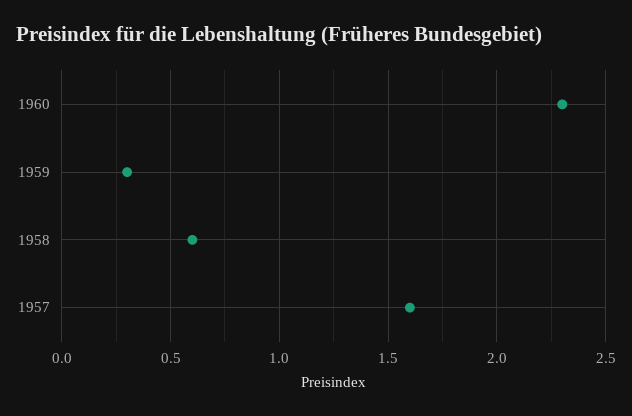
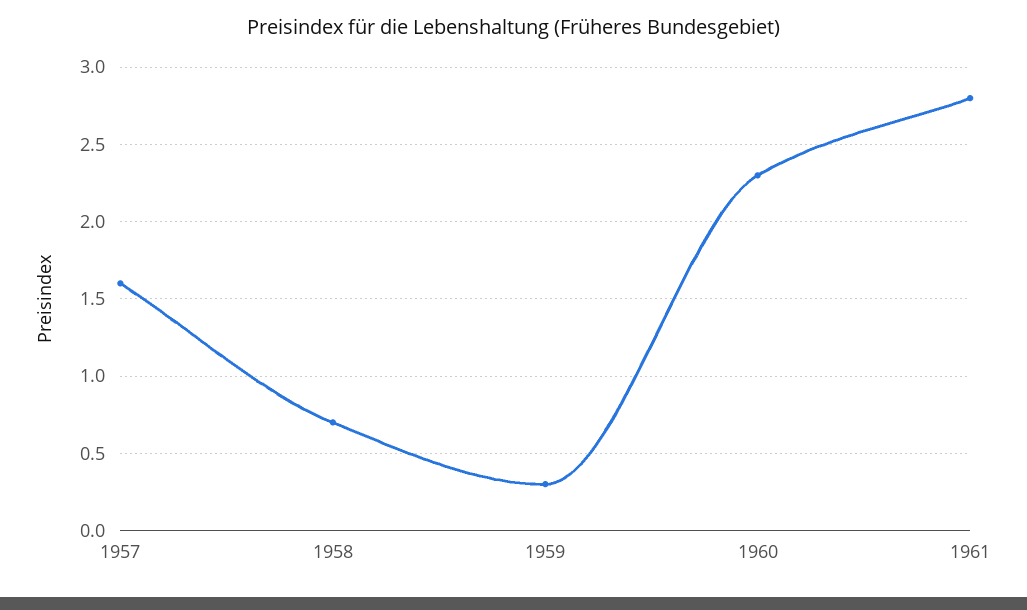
1958: 0.6 -> 0.7
1961: none -> 2.8

